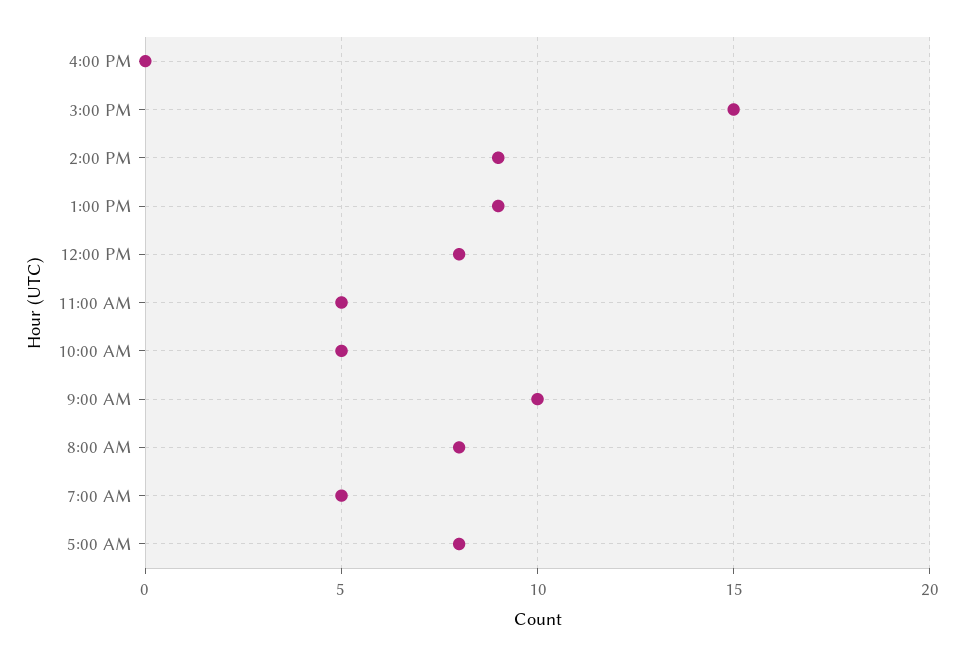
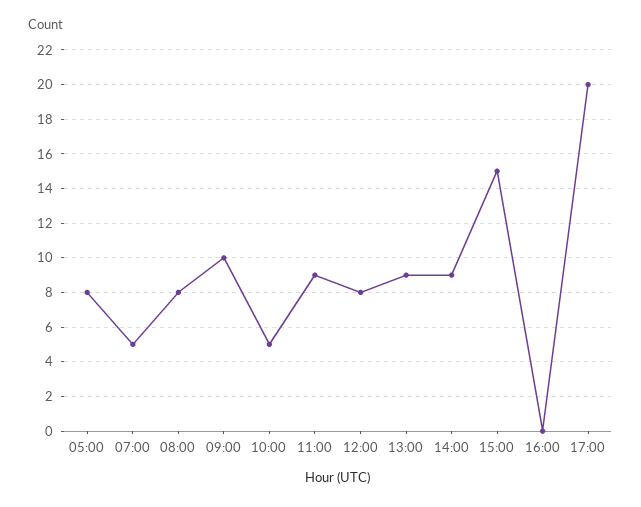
11:00 AM: 5 -> 9
17:00: none -> 20

